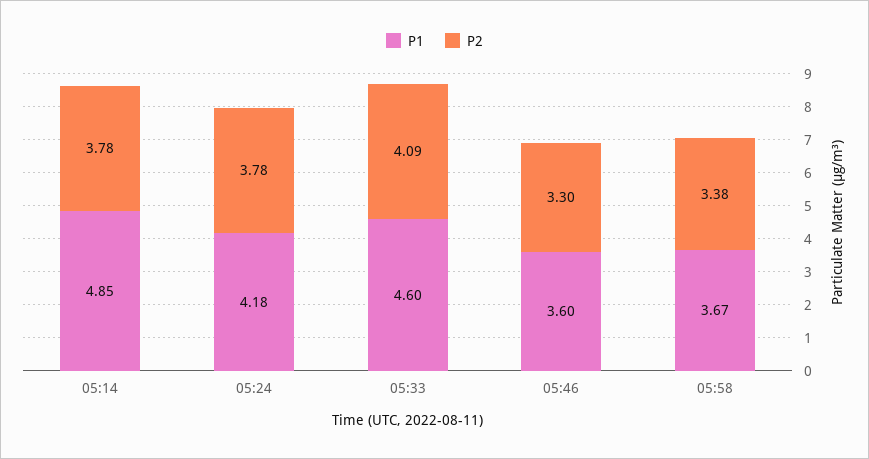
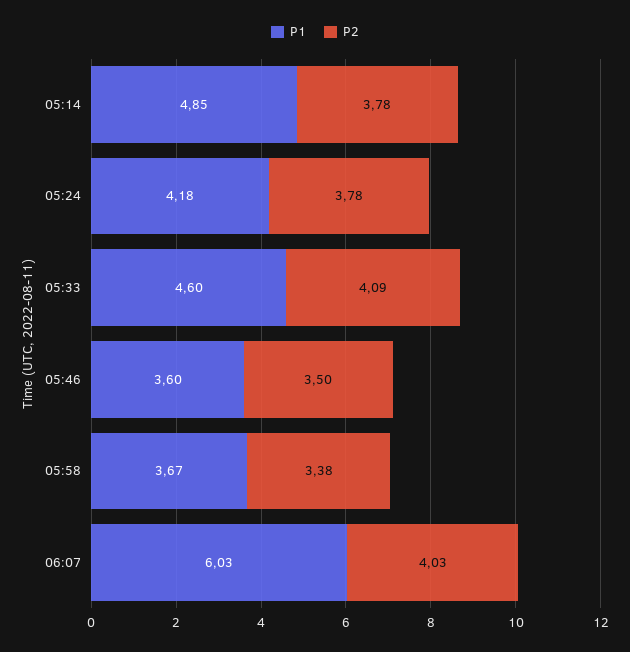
P2, 05:46: 3.3 -> 3.5
P1, 06:07: none -> 6.03
P2, 06:07: none -> 4.03

